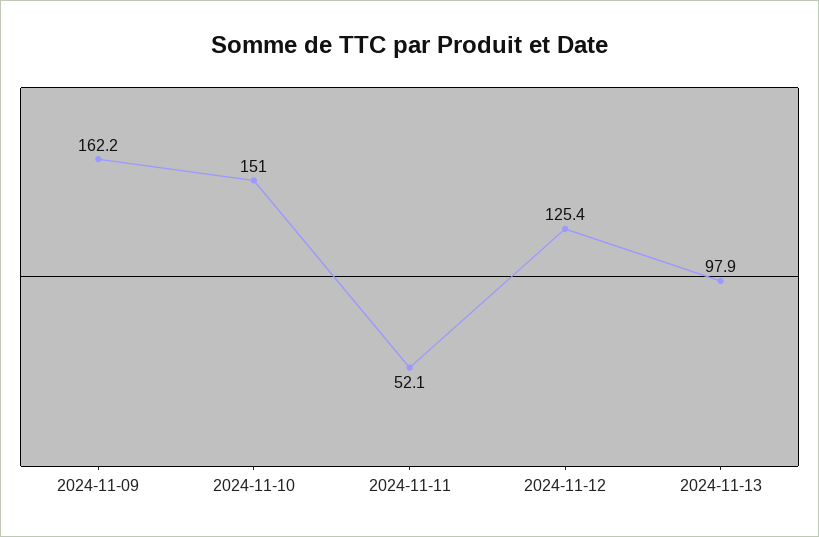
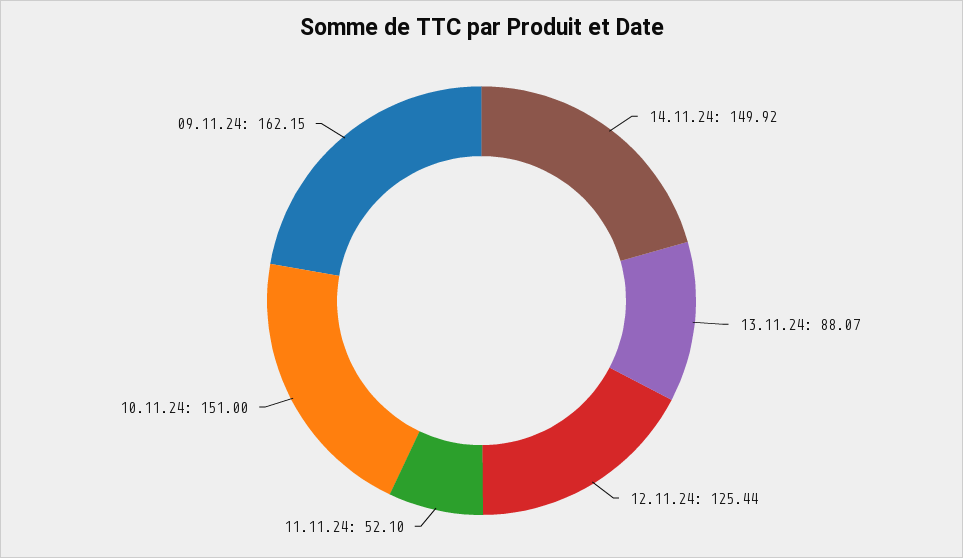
2024-11-13: 97.9 -> 88.07
14.11.24: none -> 149.92

